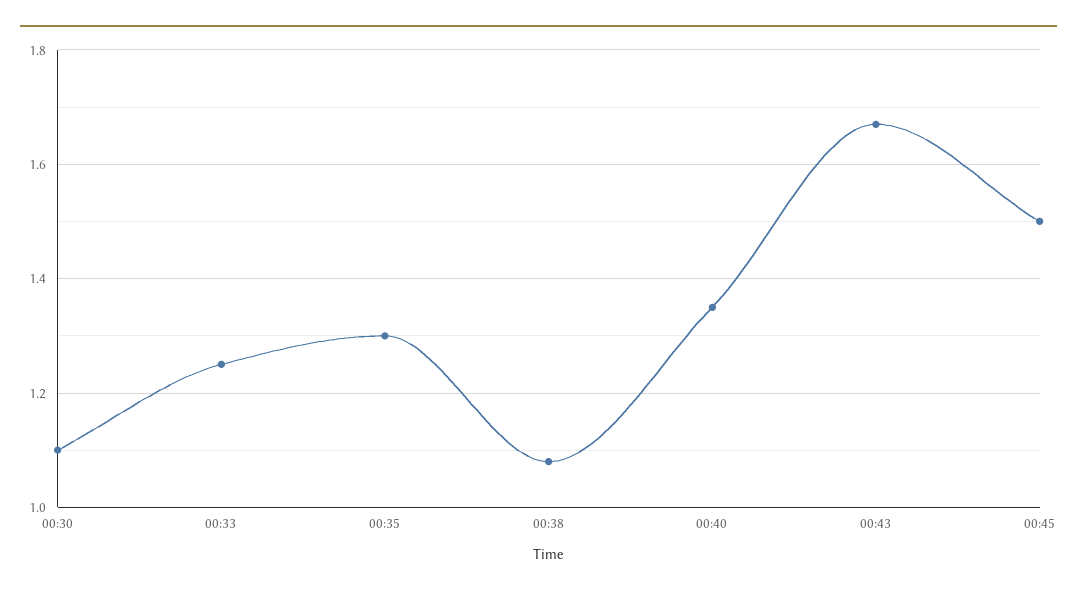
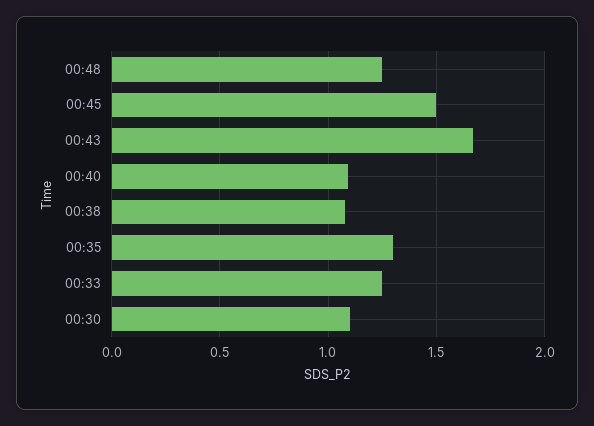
00:40: 1.35 -> 1.1
00:48: none -> 1.25

